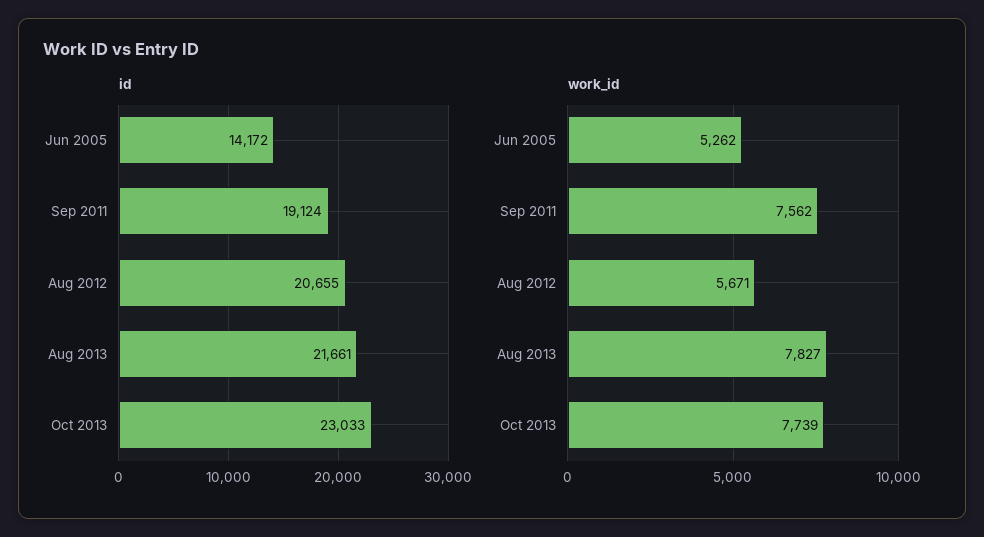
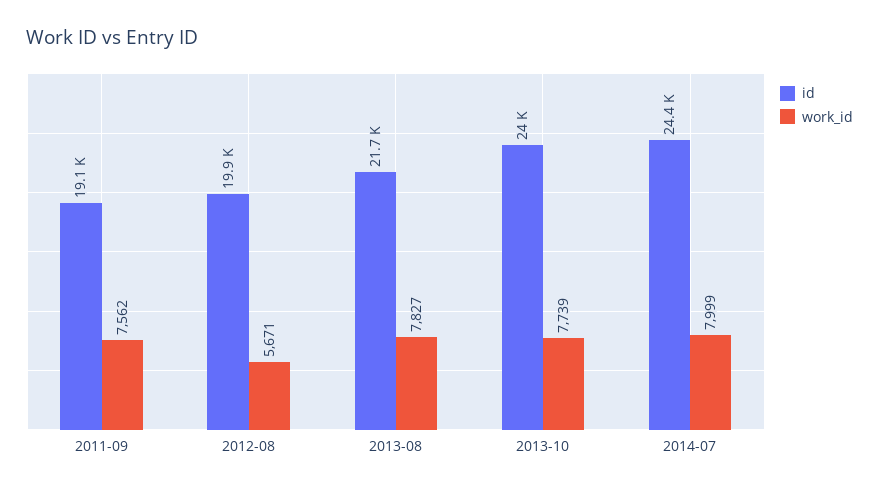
id, Jun 2005: 14172 -> none
id, Aug 2012: 20655 -> 19900
id, Oct 2013: 23033 -> 24000
work_id, Jun 2005: 5262 -> none
id, 2014-07: none -> 24400
work_id, 2014-07: none -> 7999

